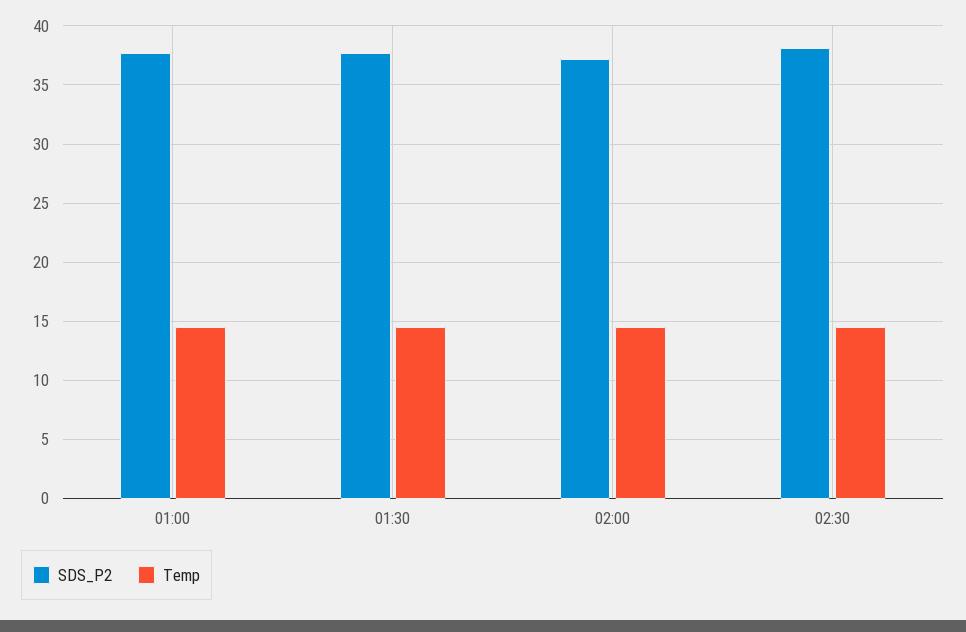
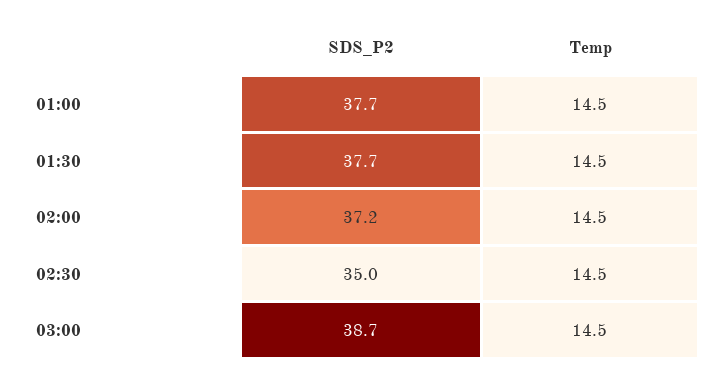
SDS_P2, 02:30: 38 -> 35
SDS_P2, 03:00: none -> 38.7
Temp, 03:00: none -> 14.5

